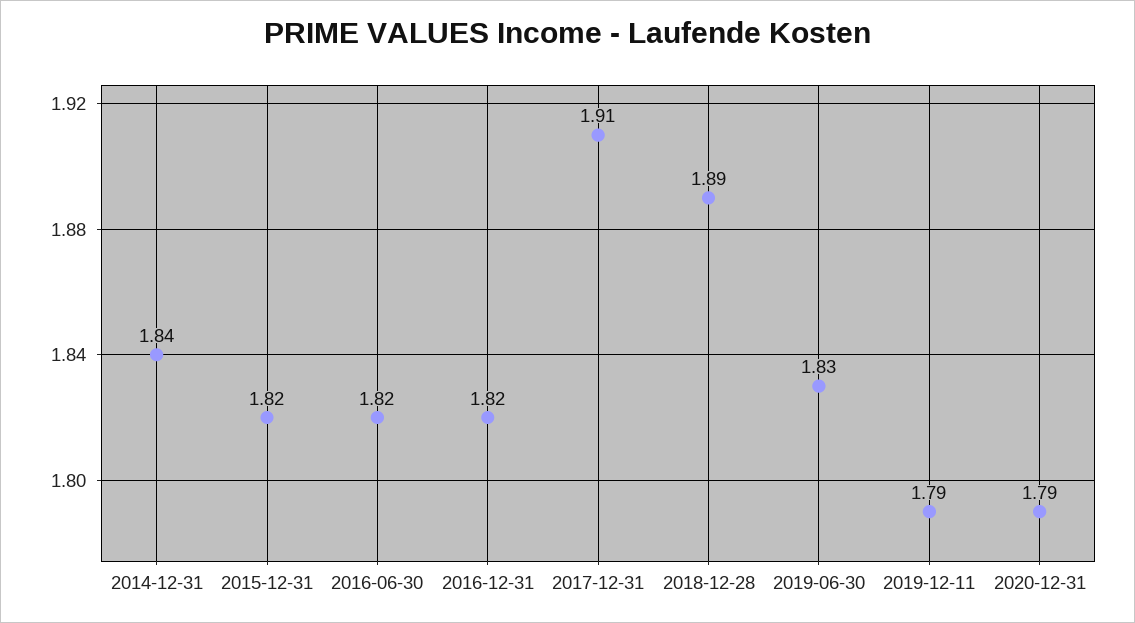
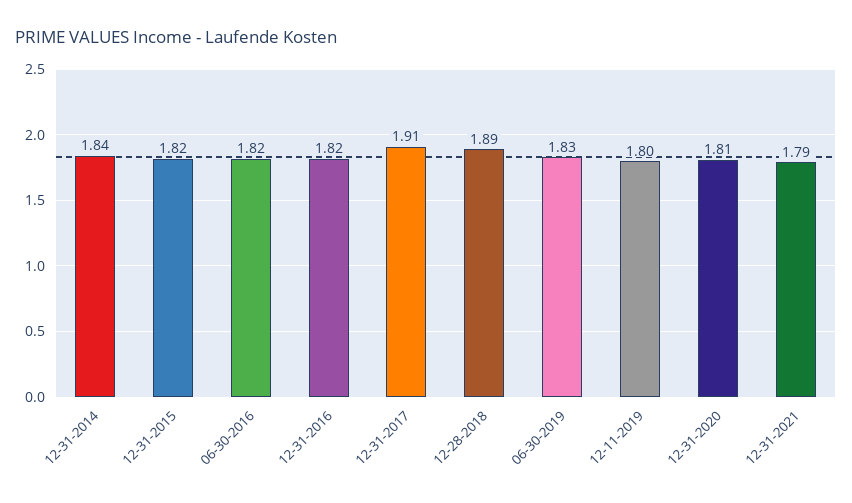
2019-12-11: 1.79 -> 1.8
2020-12-31: 1.79 -> 1.81
12-31-2021: none -> 1.79

